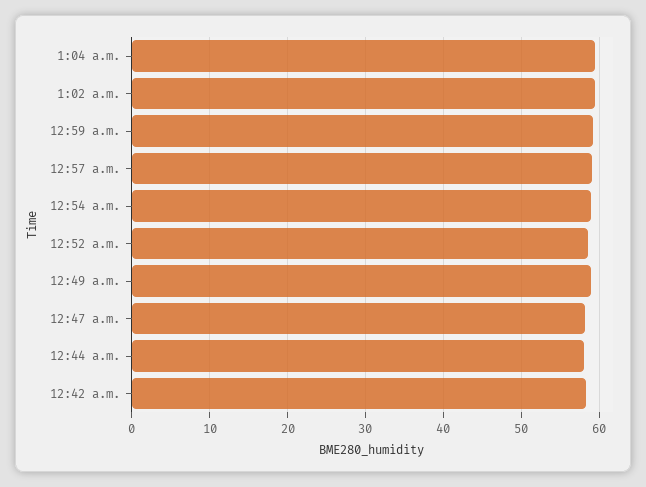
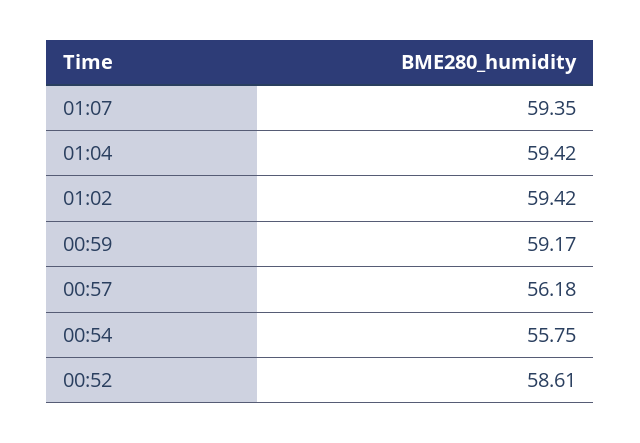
12:57 a.m.: 59 -> 56.18
12:54 a.m.: 59 -> 55.75
12:49 a.m.: 59 -> none
12:47 a.m.: 58 -> none
12:44 a.m.: 58 -> none
12:42 a.m.: 58 -> none
01:07: none -> 59.35

